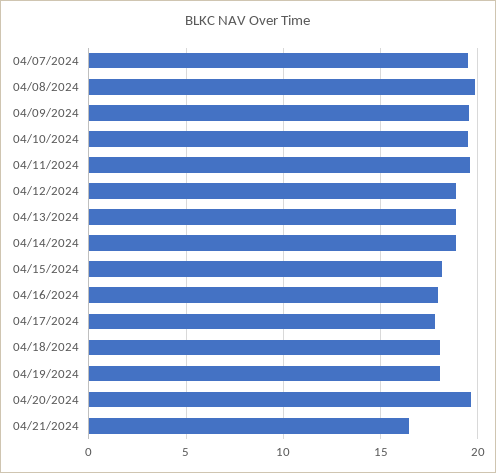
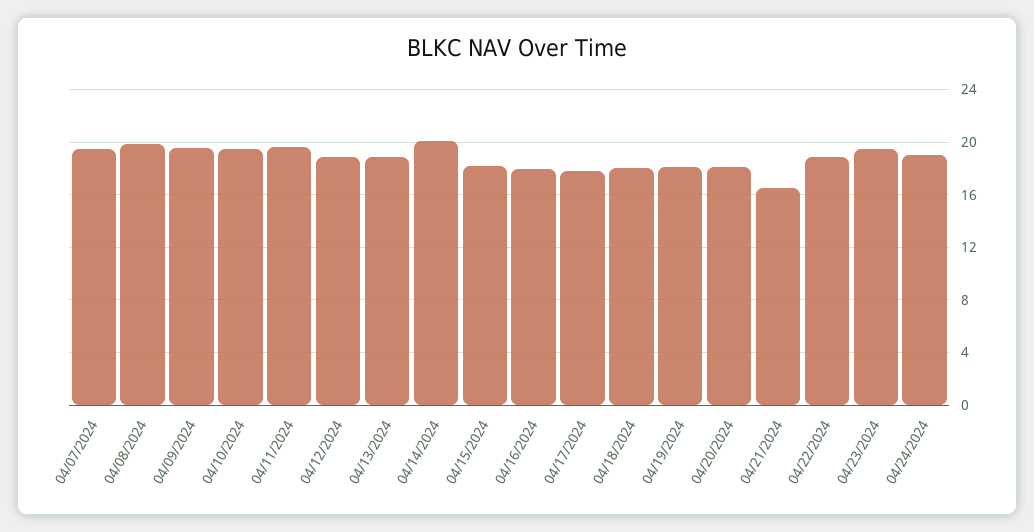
04/14/2024: 19 -> 20
04/20/2024: 19.5 -> 18
04/22/2024: none -> 19
04/23/2024: none -> 19.5
04/24/2024: none -> 19

